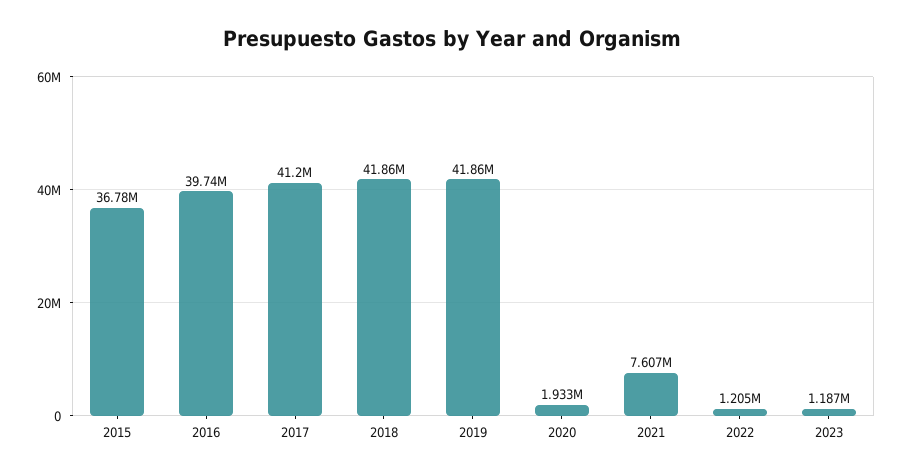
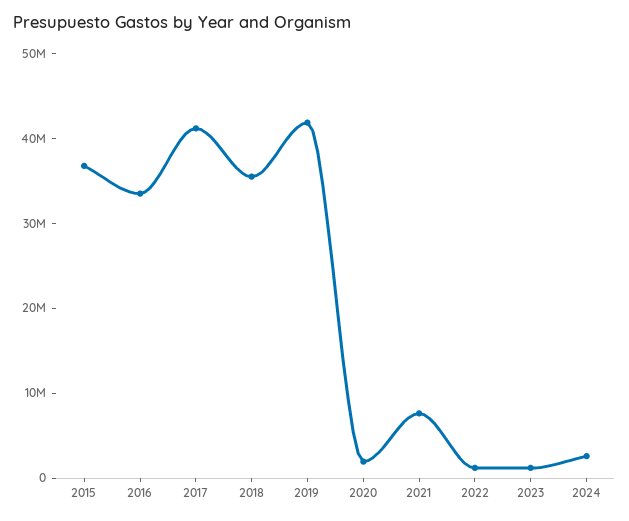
2016: 39740000 -> 34000000
2018: 41860000 -> 36000000
2024: none -> 2000000

